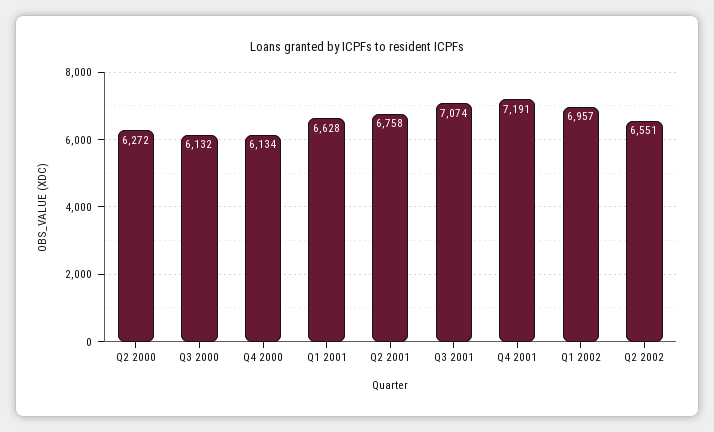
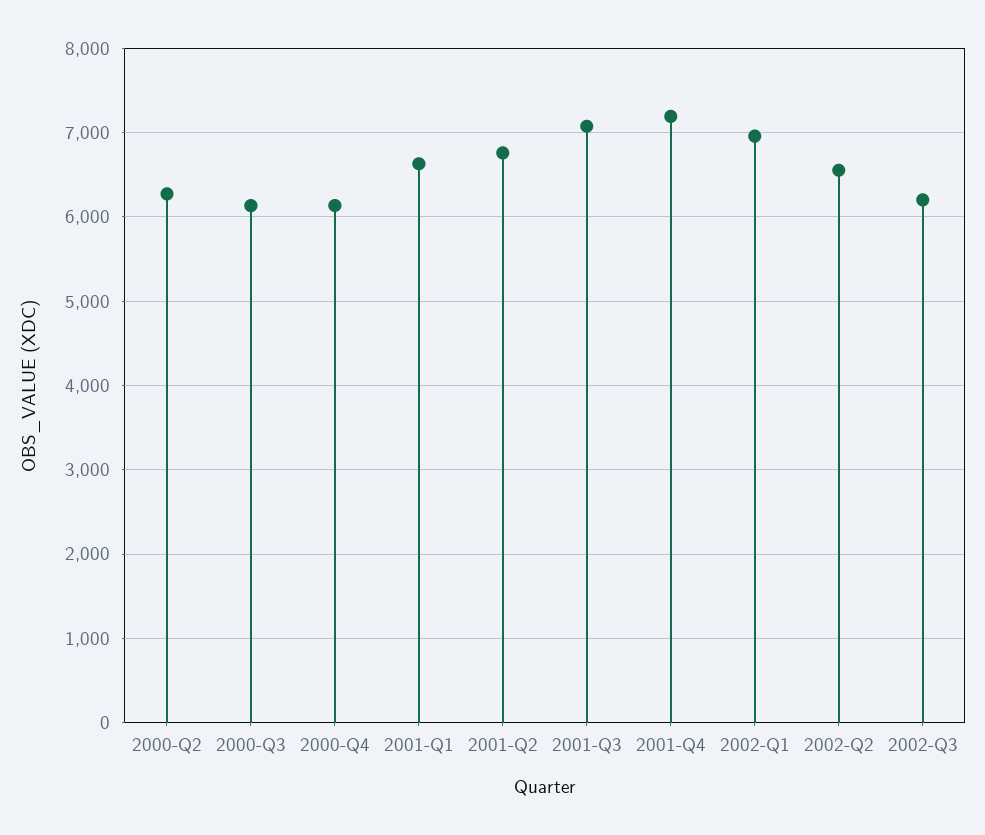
2002-Q3: none -> 6200

